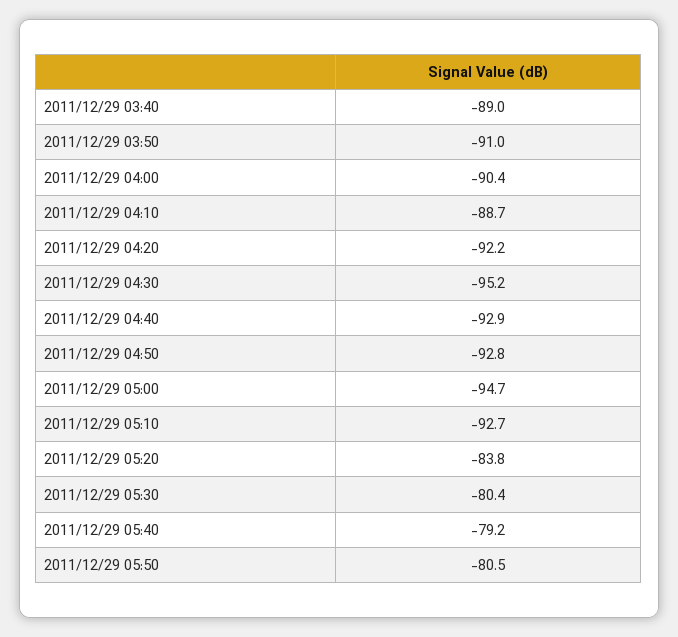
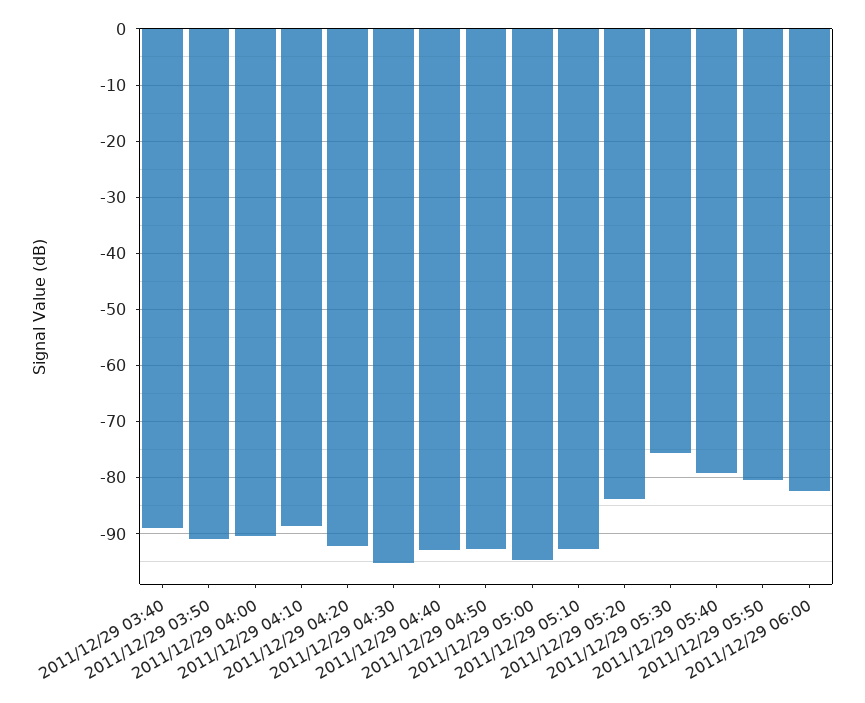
2011/12/29 05:30: -80.4 -> -76
2011/12/29 06:00: none -> -82

